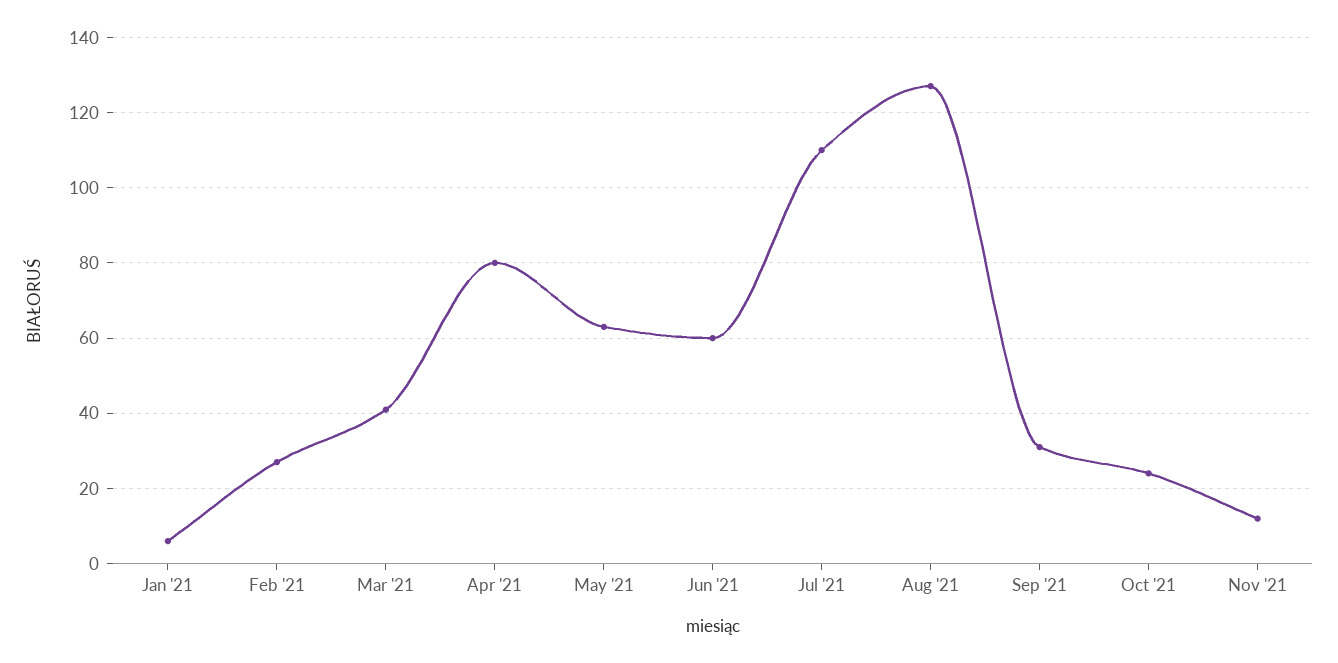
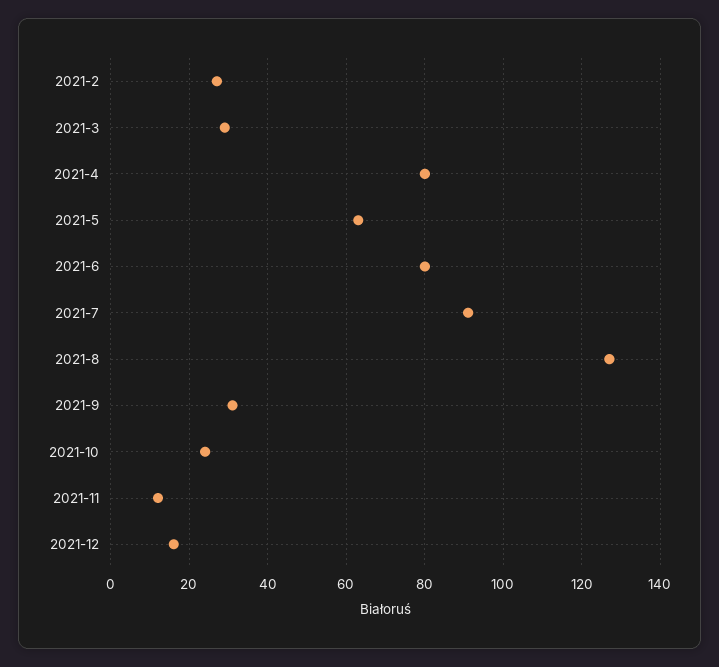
Jan '21: 5 -> none
Mar '21: 40 -> 30
Jun '21: 60 -> 80
Jul '21: 110 -> 90
2021-12: none -> 15

